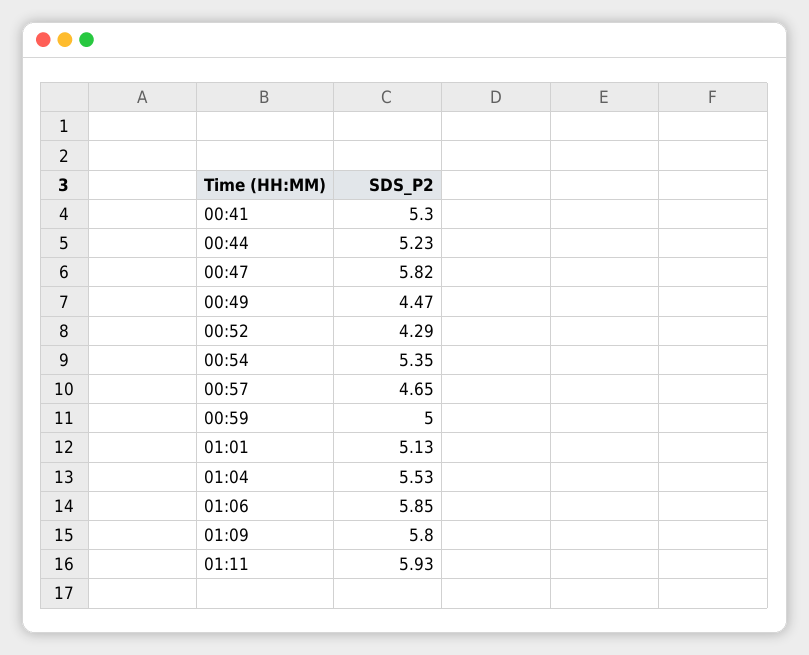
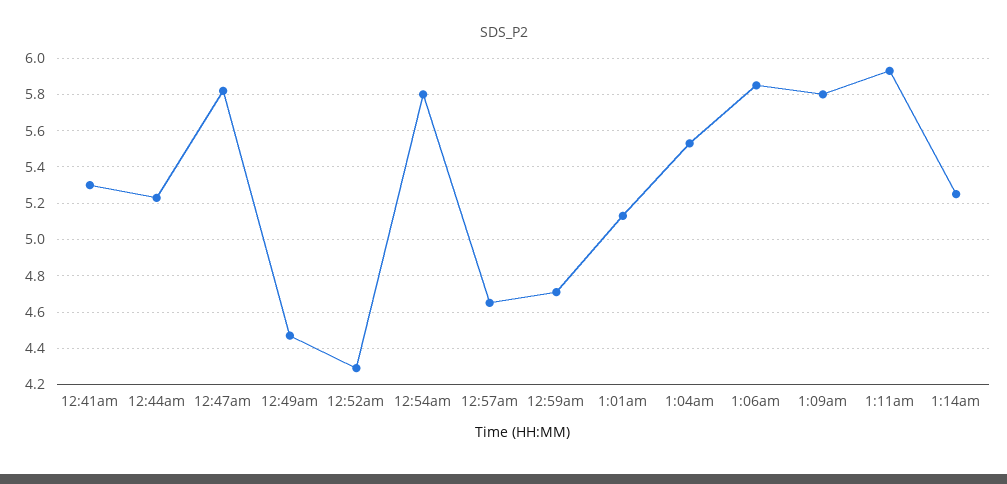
00:54: 5.35 -> 5.8
00:59: 5 -> 4.7
1:14am: none -> 5.25

